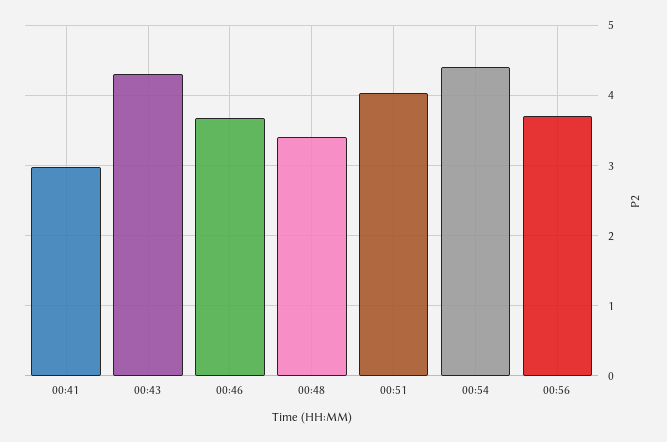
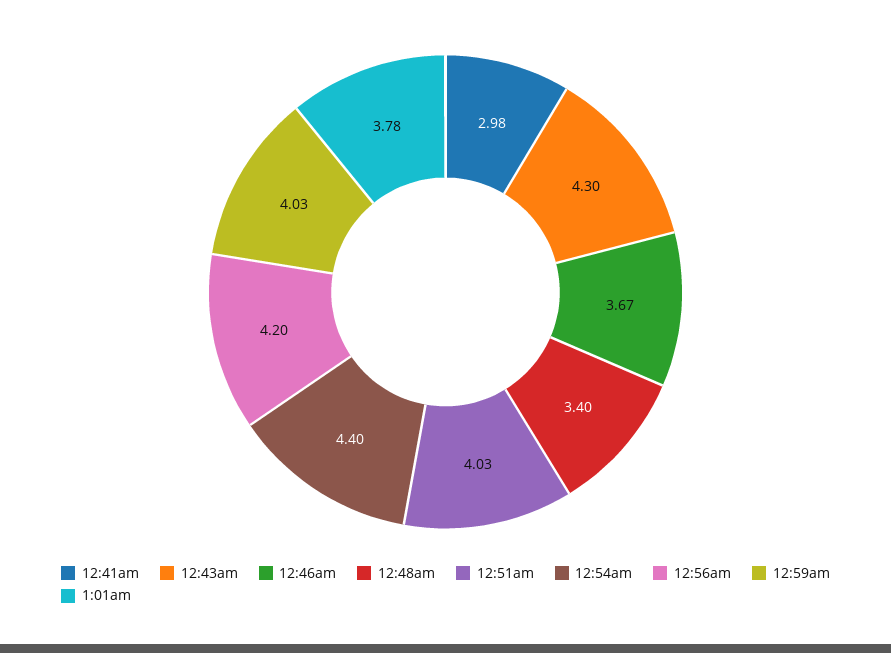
00:56: 3.7 -> 4.2
12:59am: none -> 4.03
1:01am: none -> 3.78

